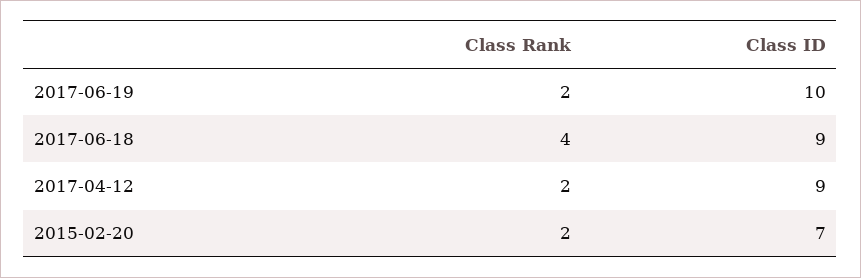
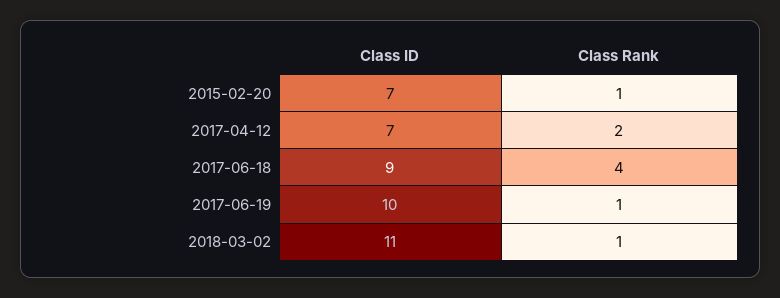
Class Rank, 2017-06-19: 2 -> 1
Class ID, 2017-04-12: 9 -> 7
Class Rank, 2015-02-20: 2 -> 1
Class ID, 2018-03-02: none -> 11
Class Rank, 2018-03-02: none -> 1

